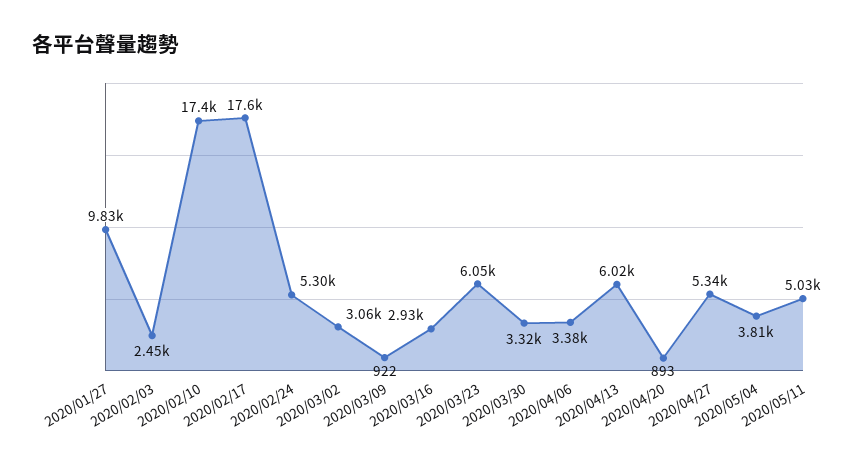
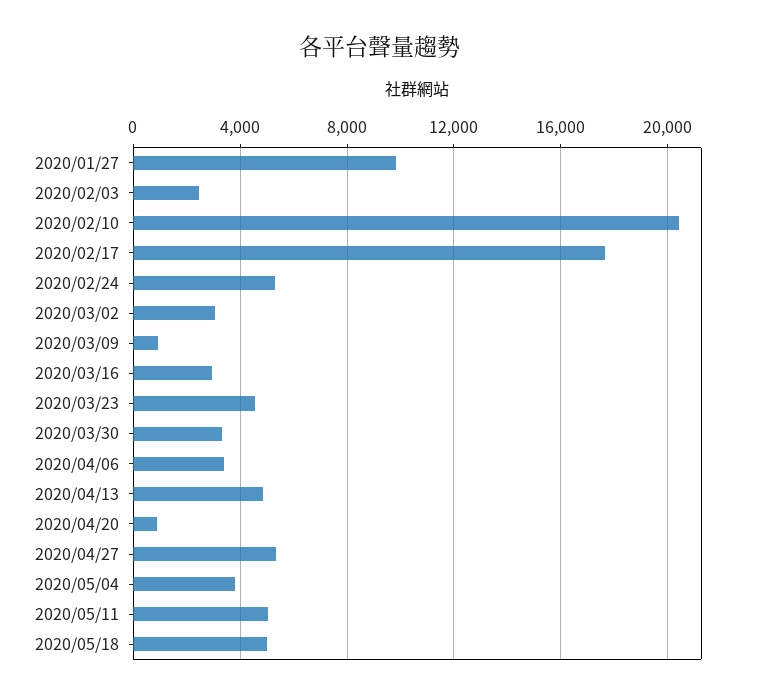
2020/02/10: 17400 -> 20500
2020/03/23: 6050 -> 4500
2020/04/13: 6020 -> 5000
2020/05/18: none -> 5000

